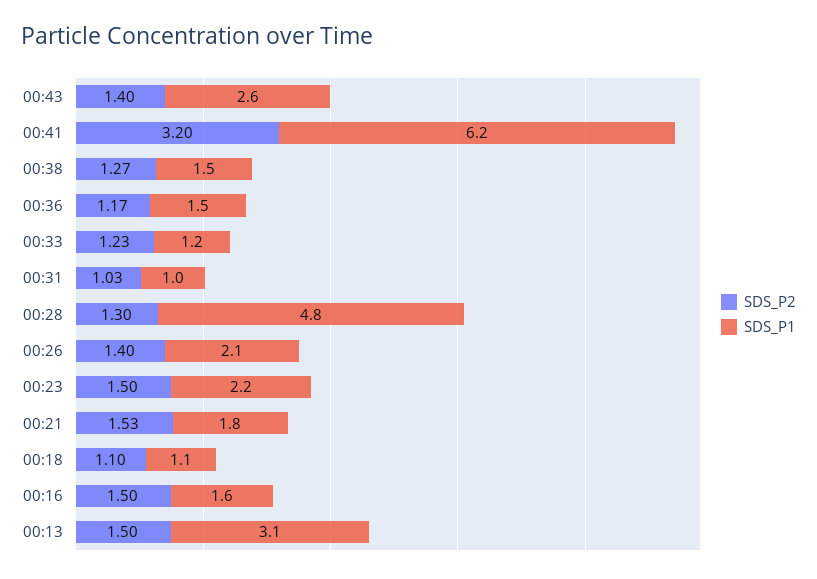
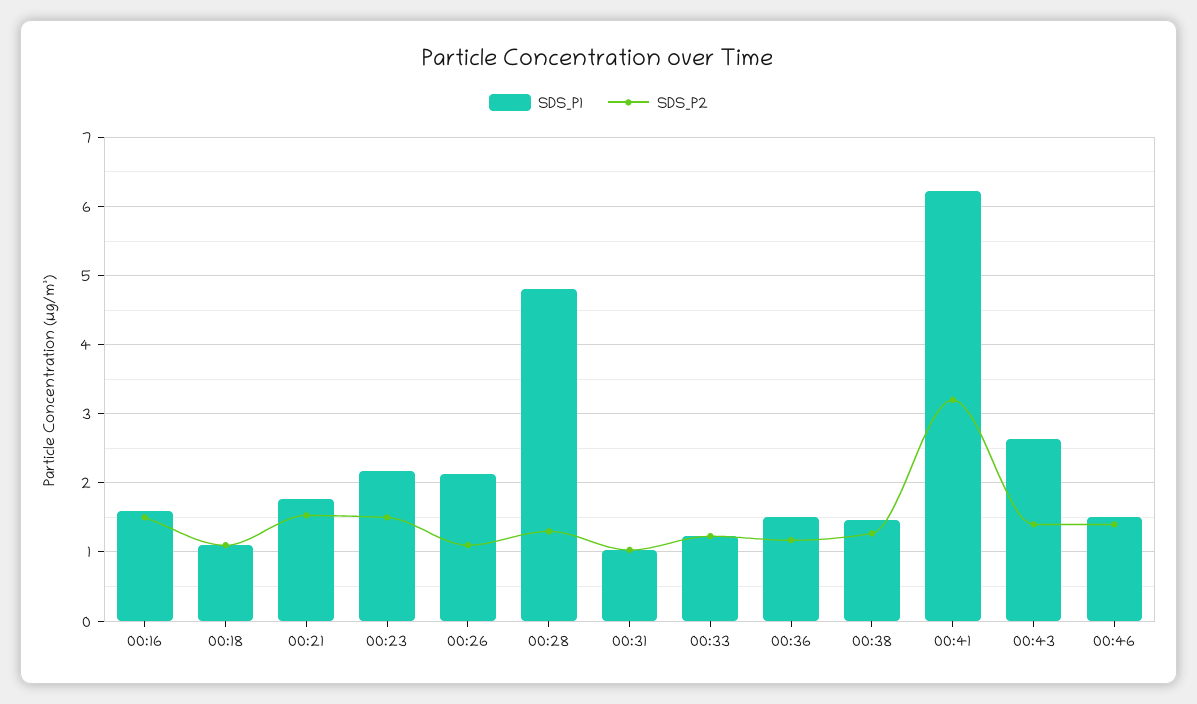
SDS_P2, 00:26: 1.4 -> 1.1
SDS_P2, 00:13: 1.5 -> none
SDS_P1, 00:13: 3.1 -> none
SDS_P1, 00:46: none -> 1.5
SDS_P2, 00:46: none -> 1.4

